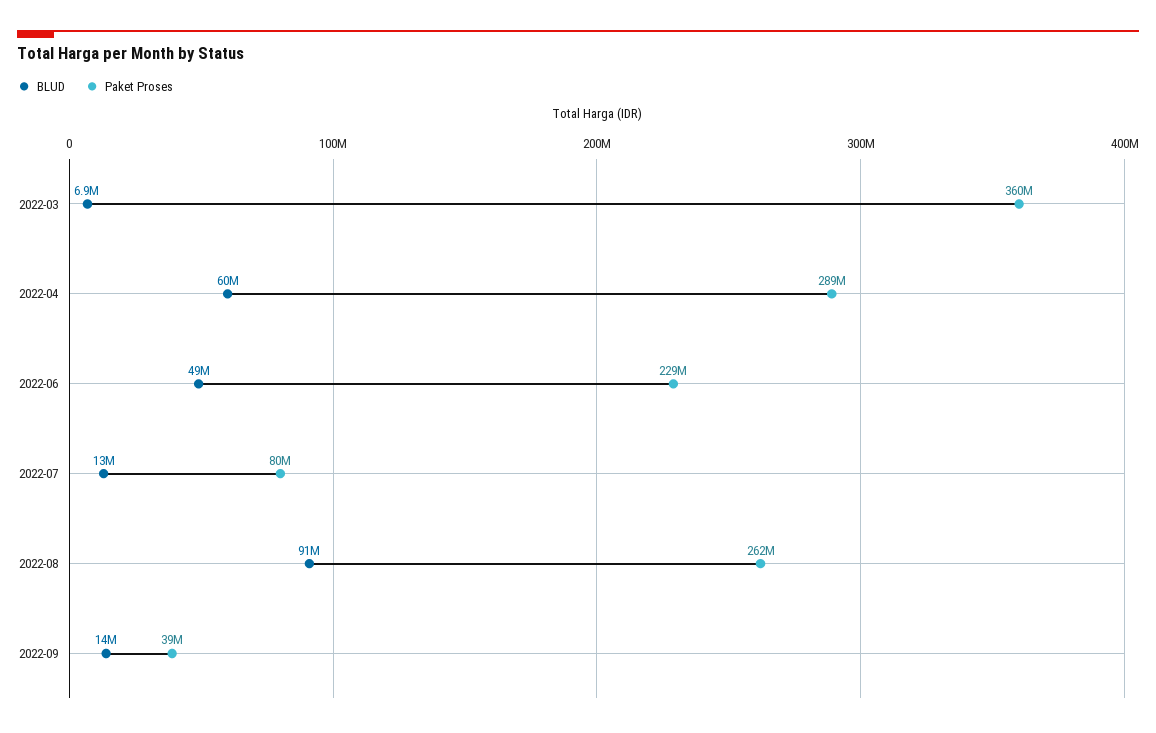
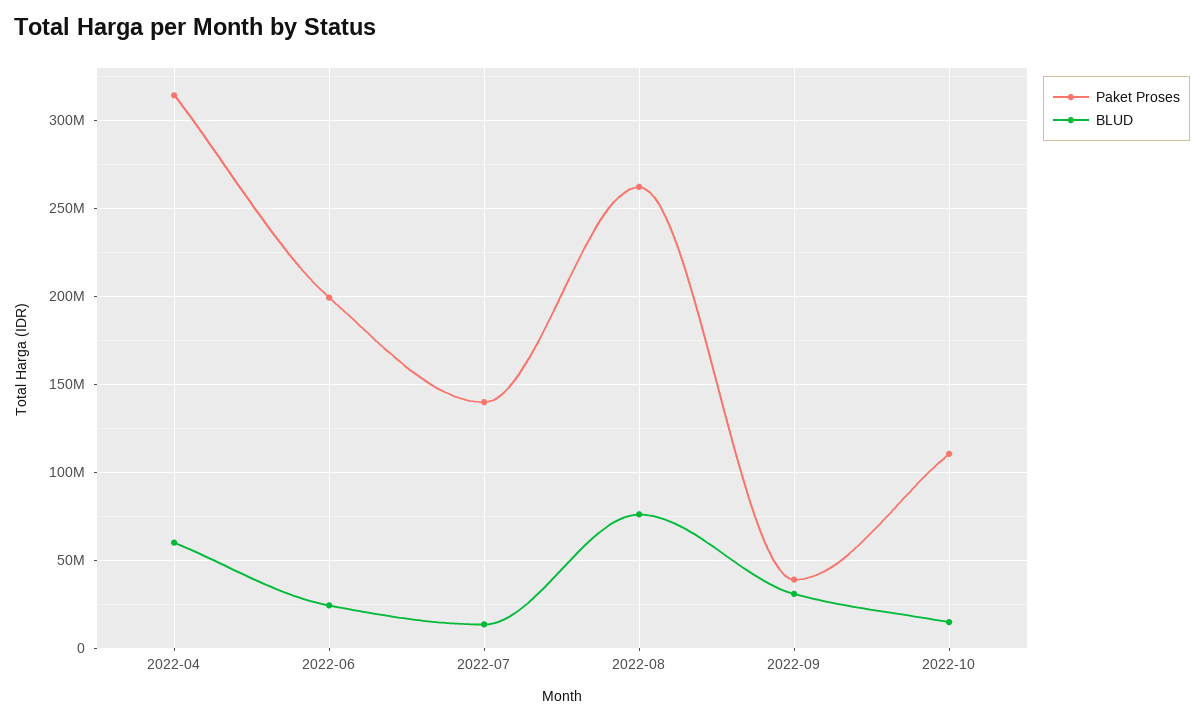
BLUD, 2022-03: 6900000 -> none
Paket Proses, 2022-03: 360000000 -> none
Paket Proses, 2022-04: 289000000 -> 315000000
BLUD, 2022-06: 49000000 -> 25000000
Paket Proses, 2022-06: 229000000 -> 200000000
Paket Proses, 2022-07: 80000000 -> 140000000
BLUD, 2022-08: 91000000 -> 75000000
BLUD, 2022-09: 14000000 -> 30000000
Paket Proses, 2022-10: none -> 110000000
BLUD, 2022-10: none -> 15000000

